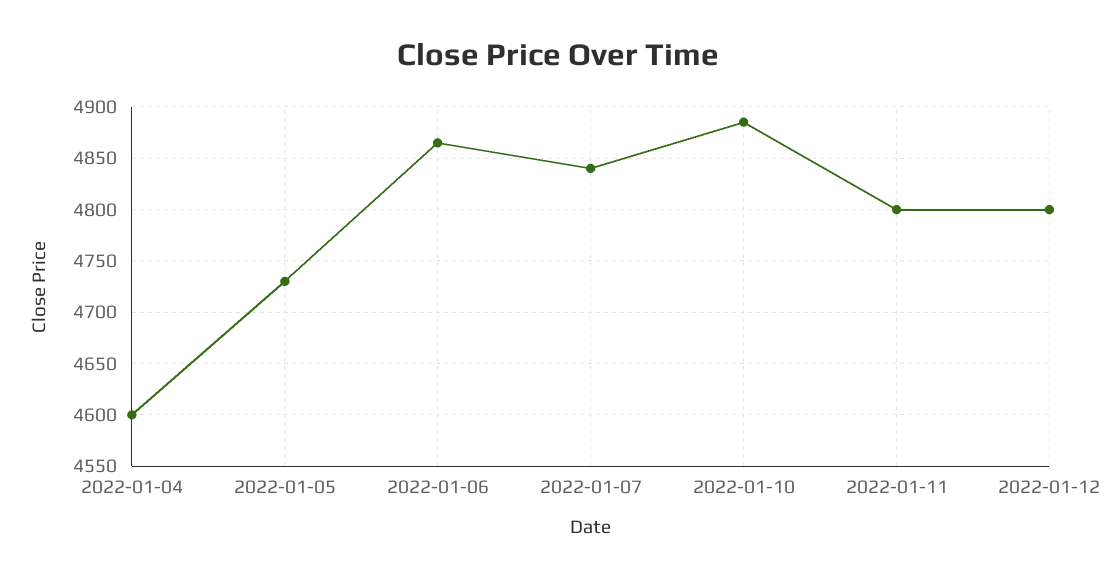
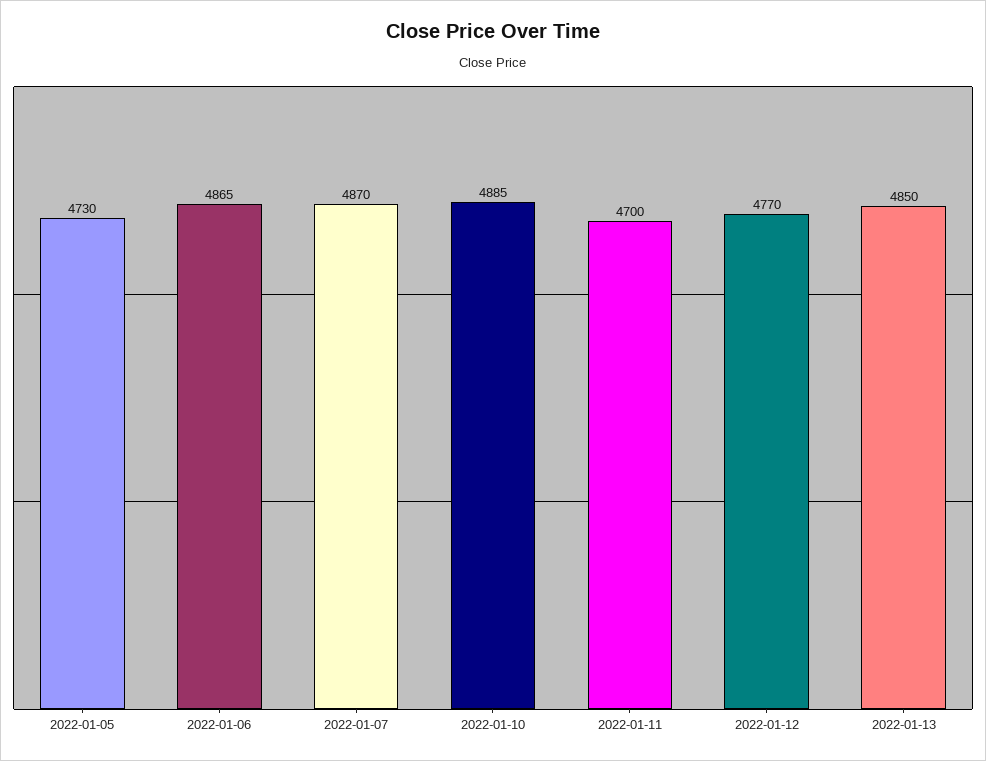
2022-01-04: 4600 -> none
2022-01-07: 4840 -> 4870
2022-01-11: 4800 -> 4700
2022-01-12: 4800 -> 4770
2022-01-13: none -> 4850

